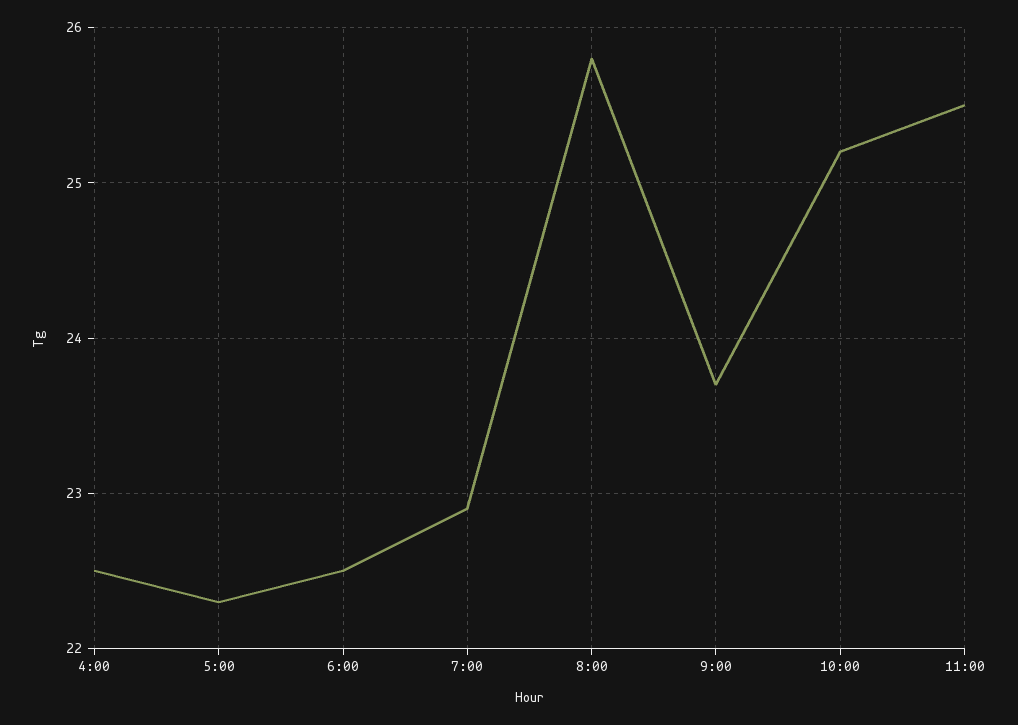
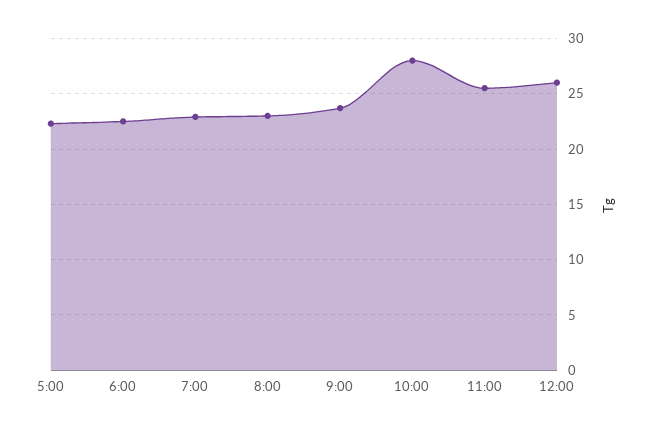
4:00: 22.5 -> none
8:00: 25.8 -> 23
10:00: 25.2 -> 28
12:00: none -> 26

